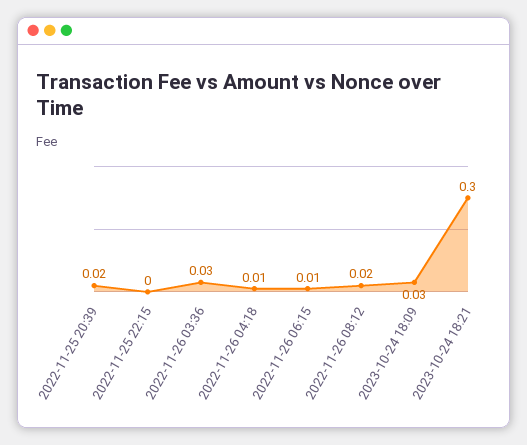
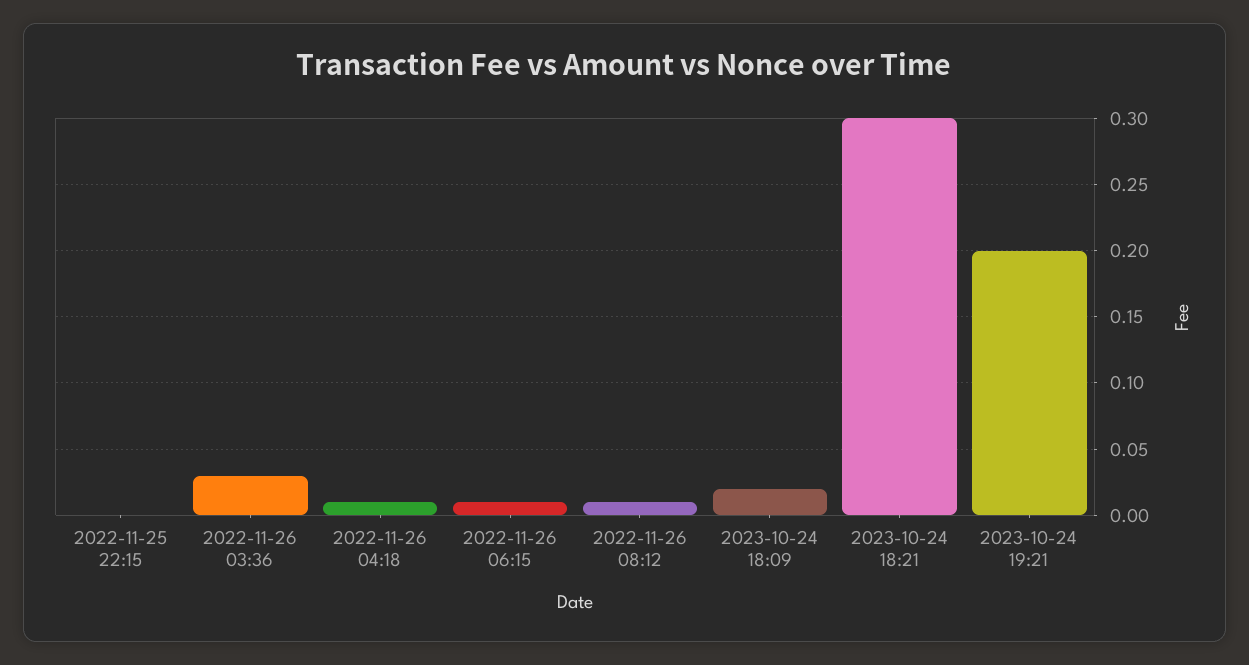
2022-11-25 20:39: 0.02 -> none
2022-11-26 08:12: 0.02 -> 0.01
2023-10-24 18:09: 0.03 -> 0.02
2023-10-24 19:21: none -> 0.2

